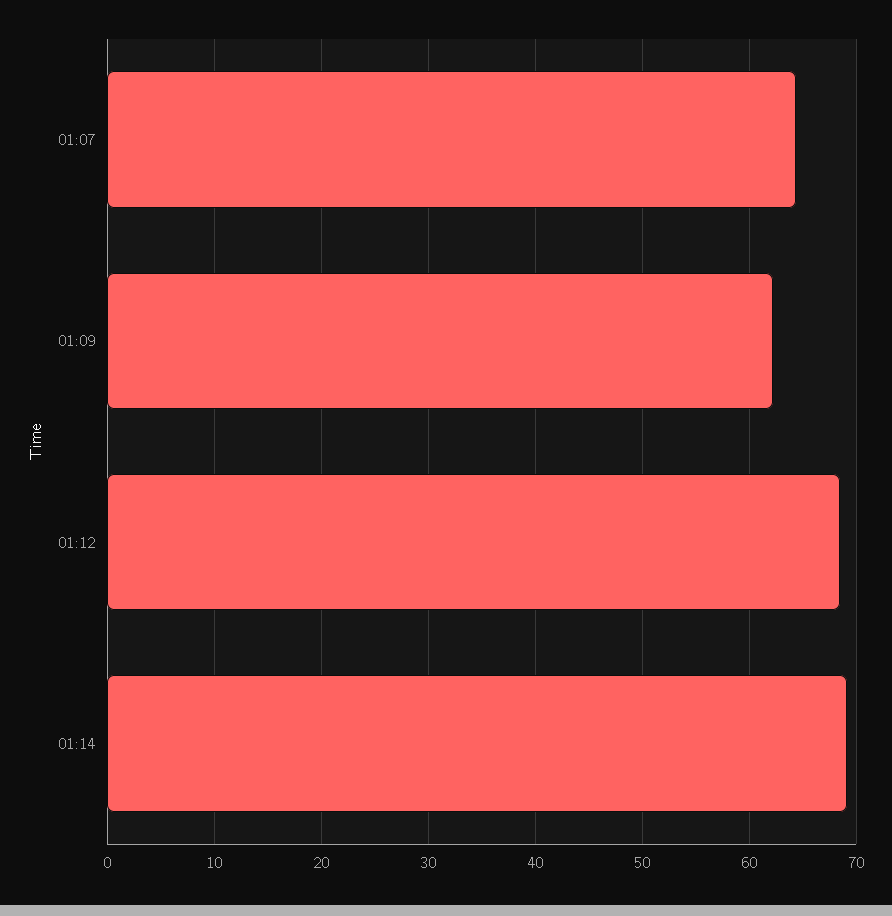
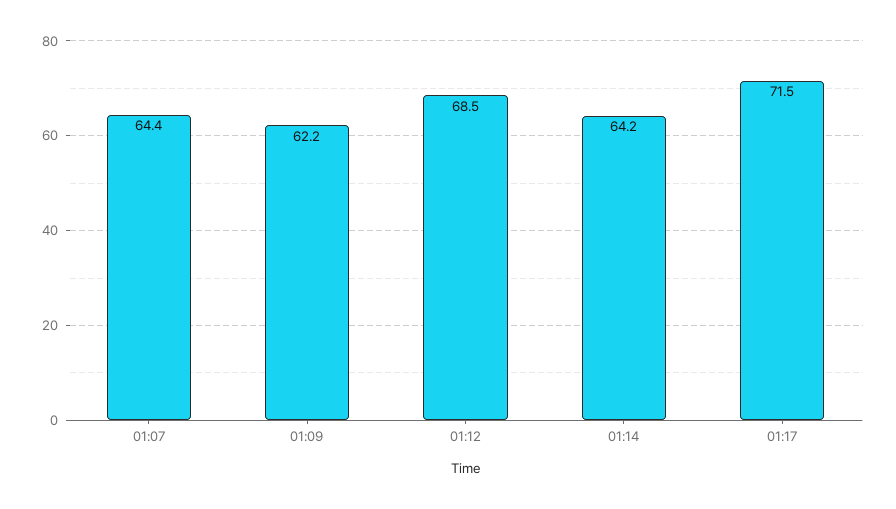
01:14: 69 -> 64.2
01:17: none -> 71.5

